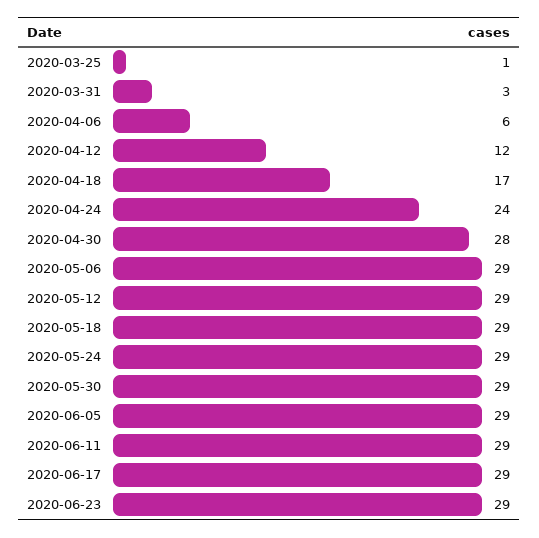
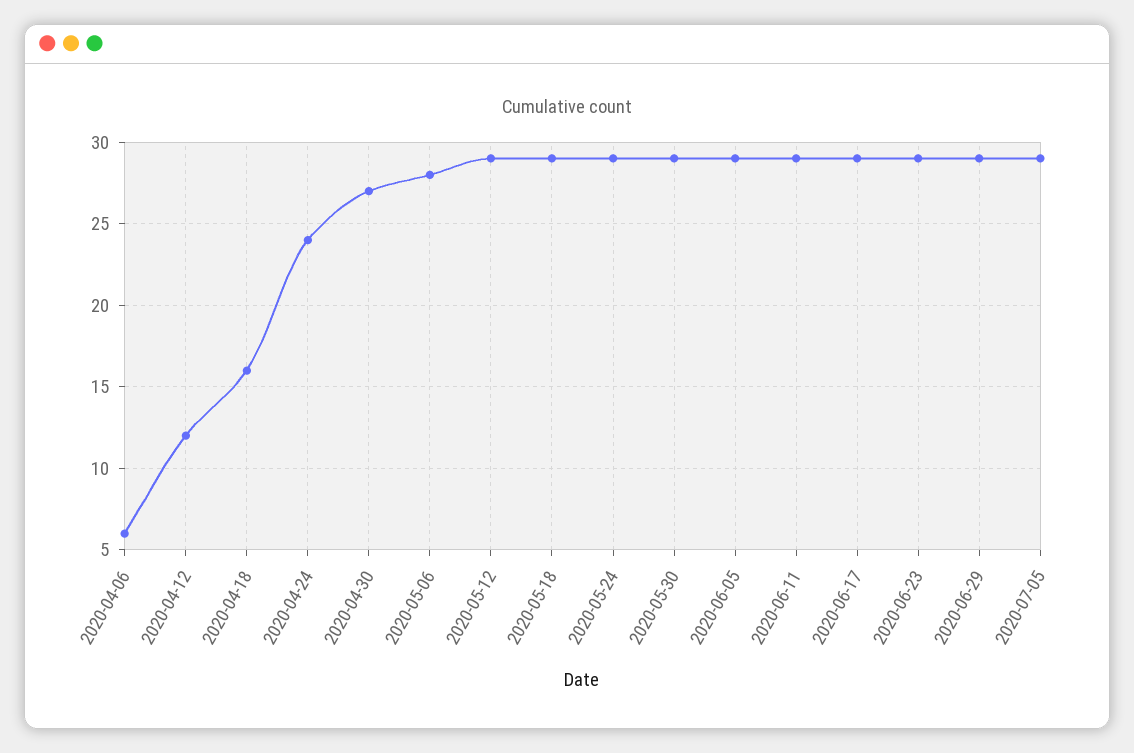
2020-03-25: 1 -> none
2020-03-31: 3 -> none
2020-04-18: 17 -> 16
2020-04-30: 28 -> 27
2020-05-06: 29 -> 28
2020-06-29: none -> 29
2020-07-05: none -> 29

